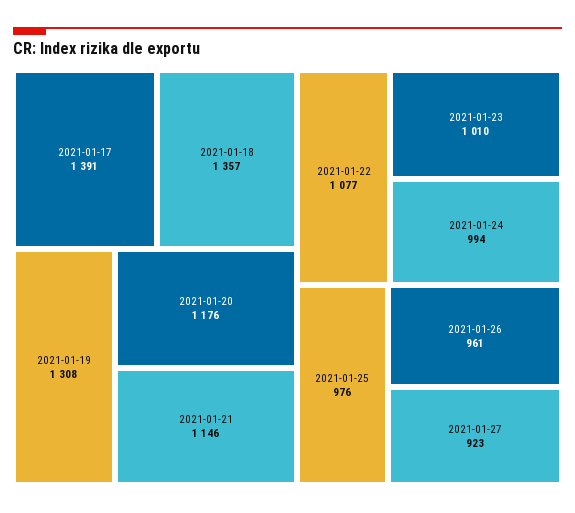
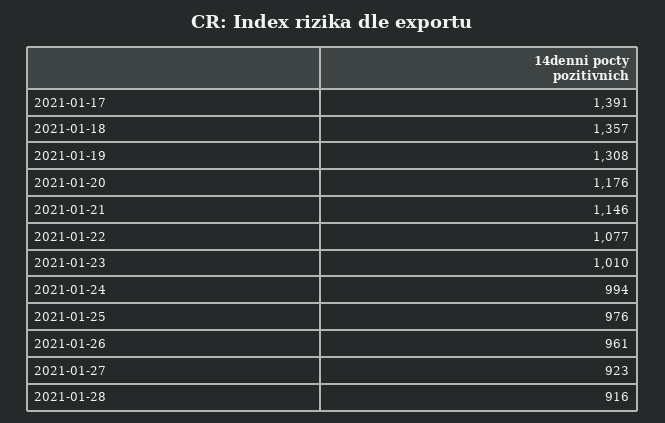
2021-01-28: none -> 916

